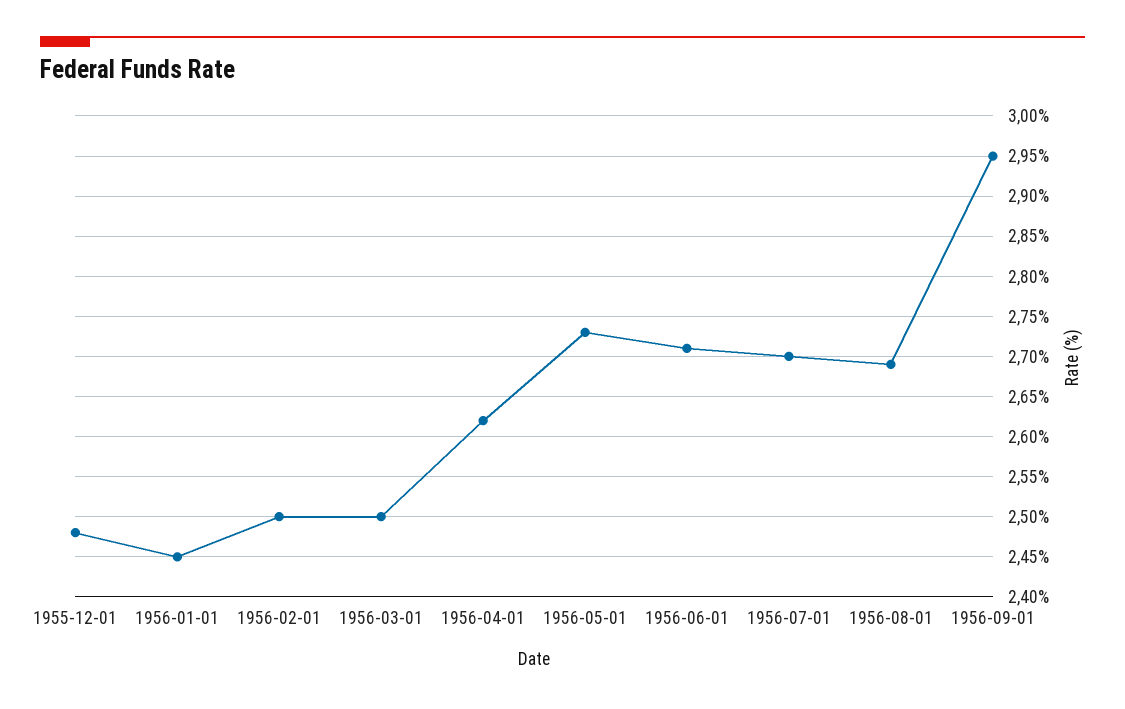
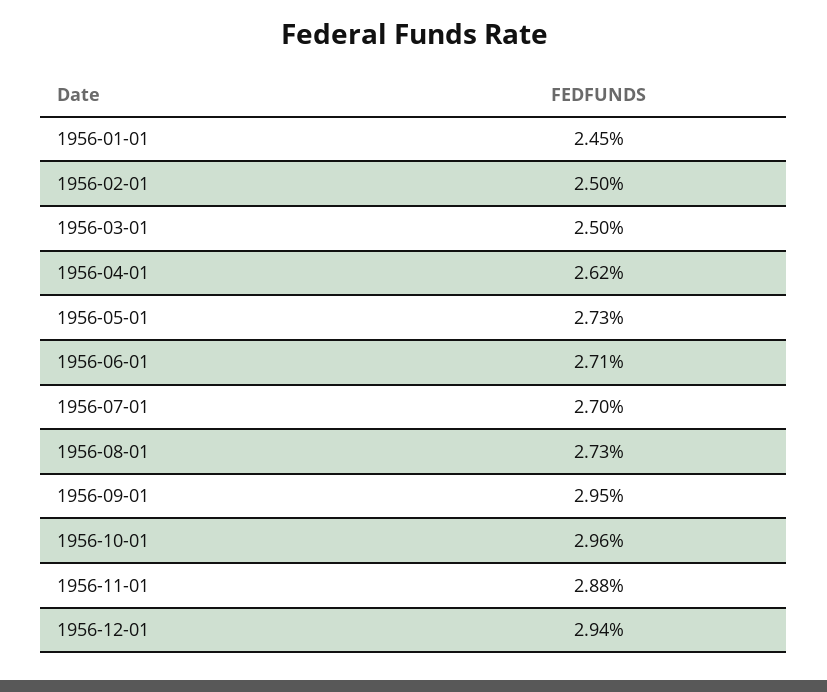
1955-12-01: 2.48 -> none
1956-08-01: 2.69 -> 2.73
1956-10-01: none -> 2.96
1956-11-01: none -> 2.88
1956-12-01: none -> 2.94

